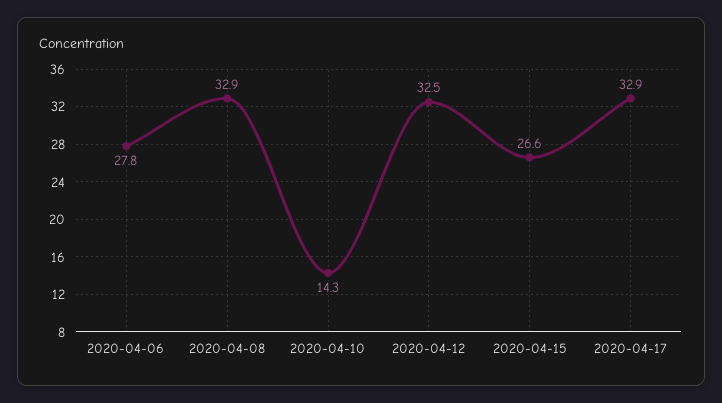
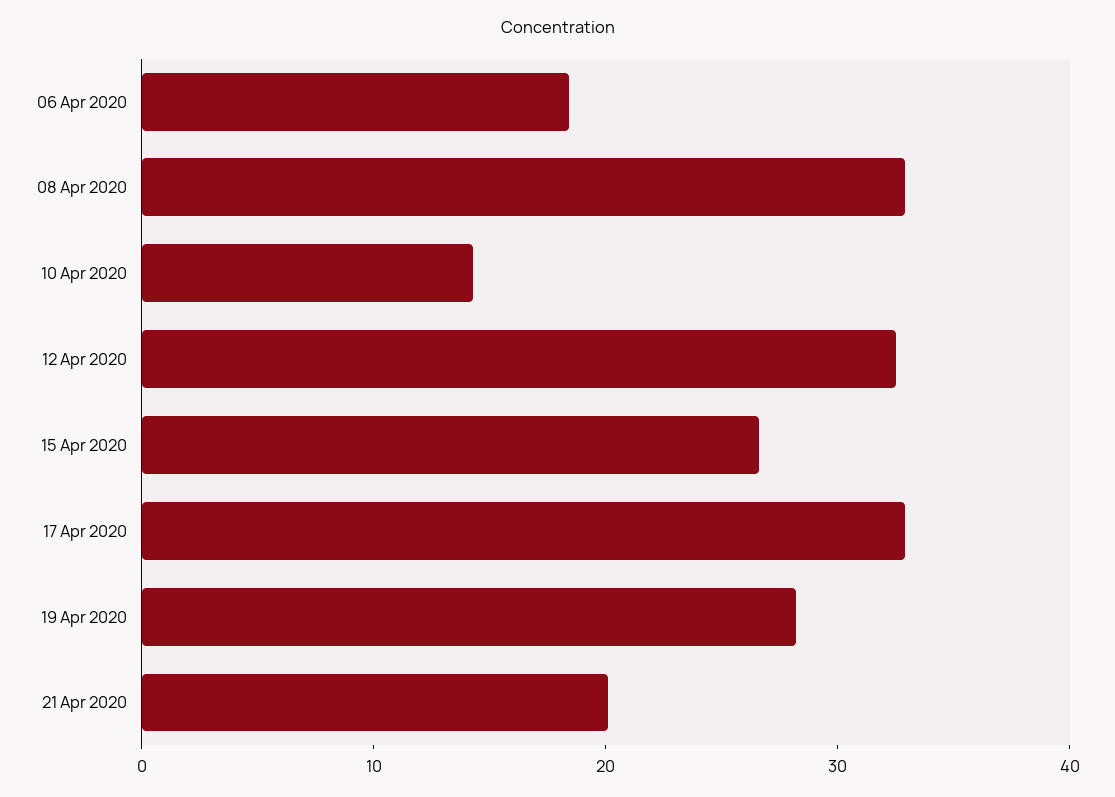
2020-04-06: 27.8 -> 18
19 Apr 2020: none -> 28
21 Apr 2020: none -> 20

